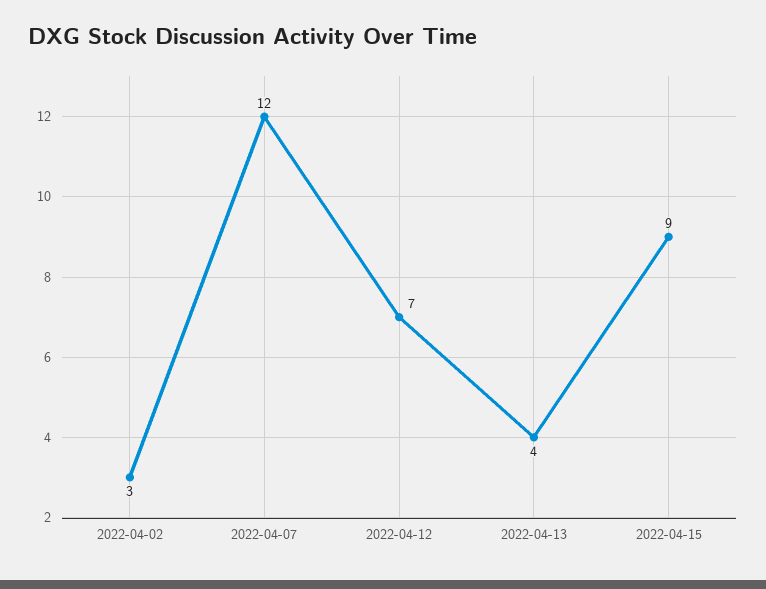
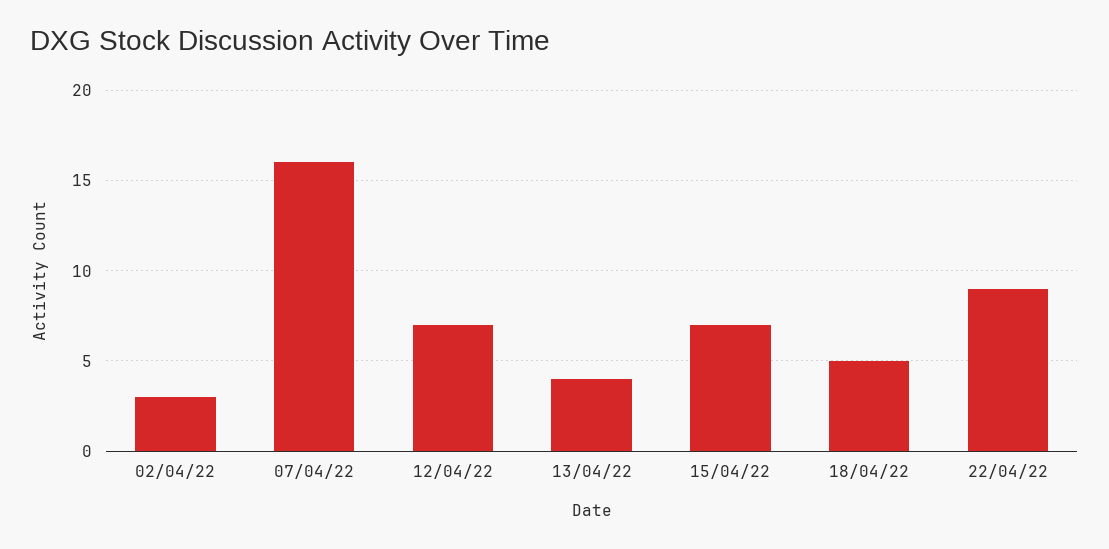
2022-04-07: 12 -> 16
2022-04-15: 9 -> 7
18/04/22: none -> 5
22/04/22: none -> 9

